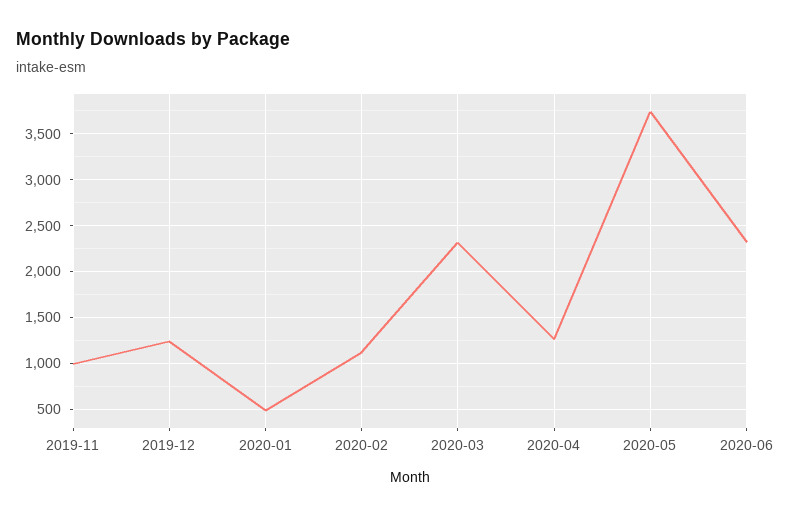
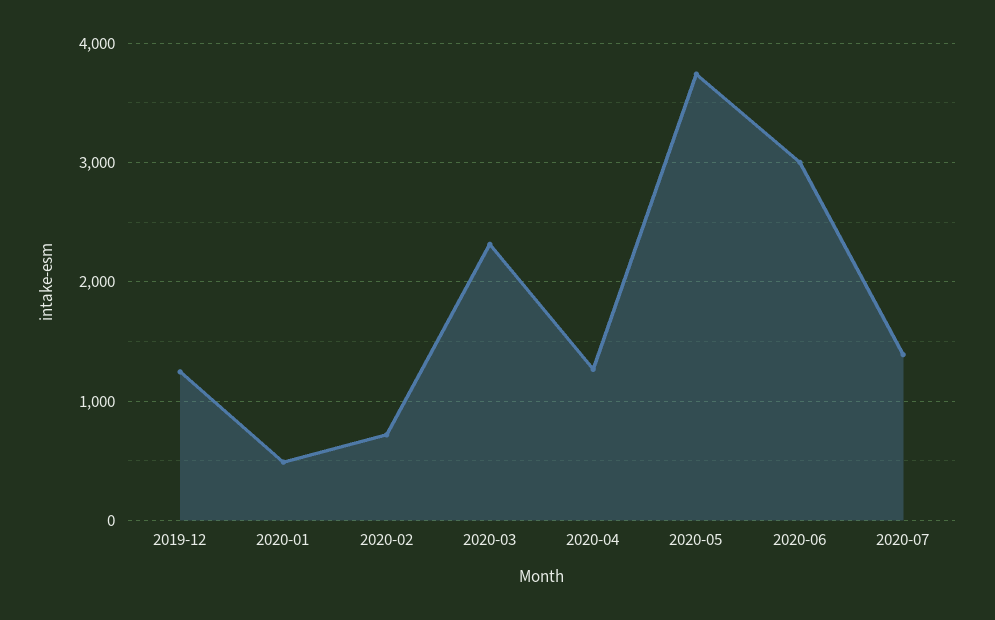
2019-11: 1000 -> none
2020-02: 1100 -> 700
2020-06: 2300 -> 3000
2020-07: none -> 1400

